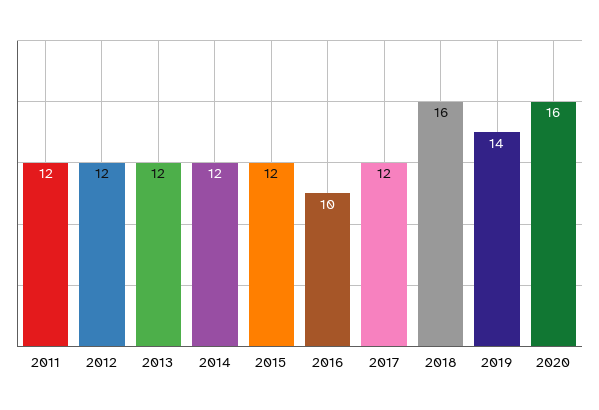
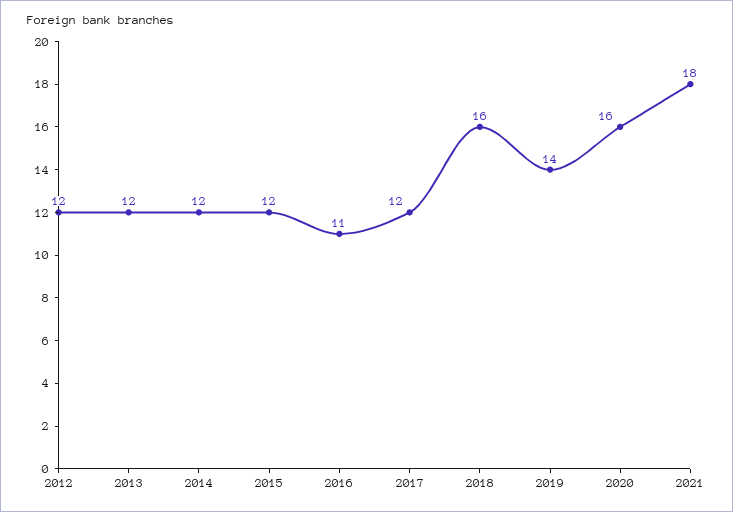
2011: 12 -> none
2016: 10 -> 11
2021: none -> 18

